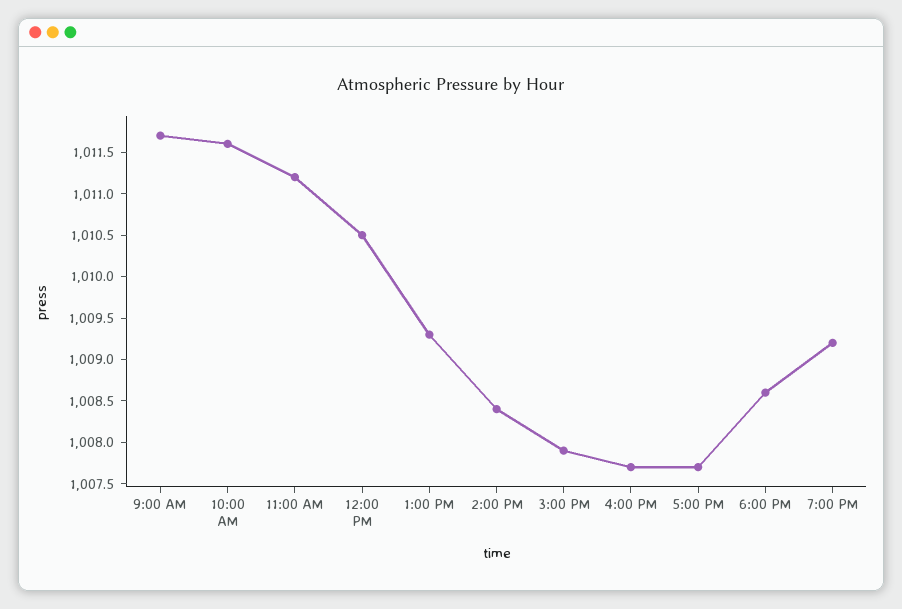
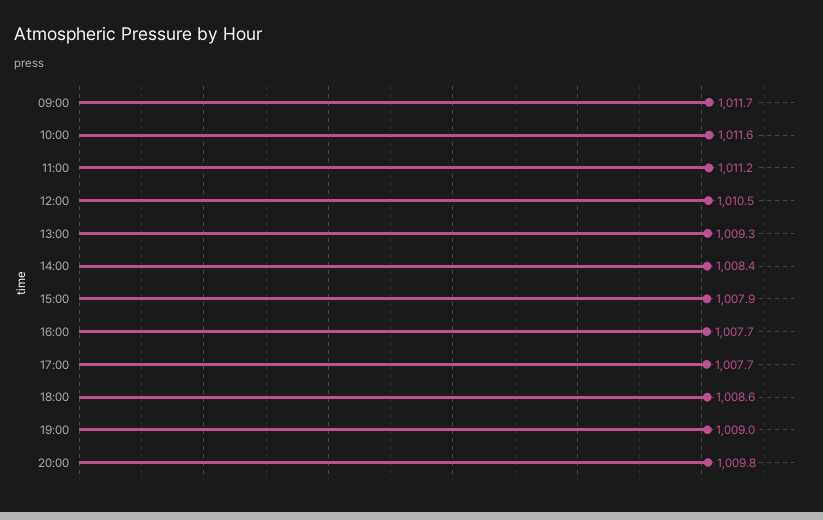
7:00 PM: 1009.2 -> 1009
20:00: none -> 1009.8

